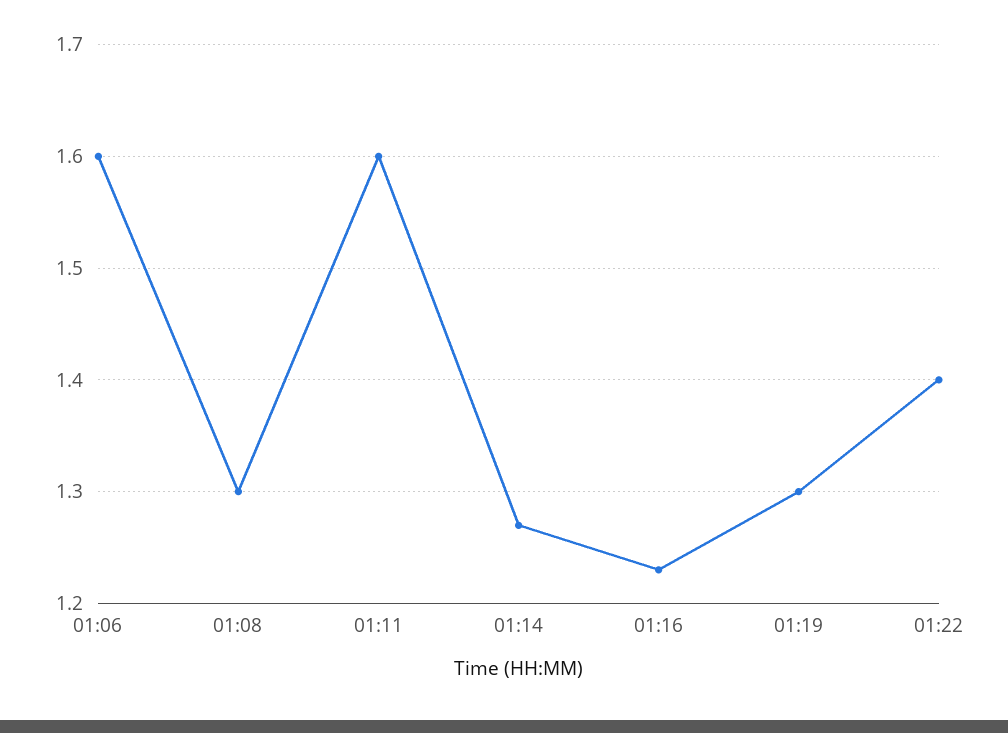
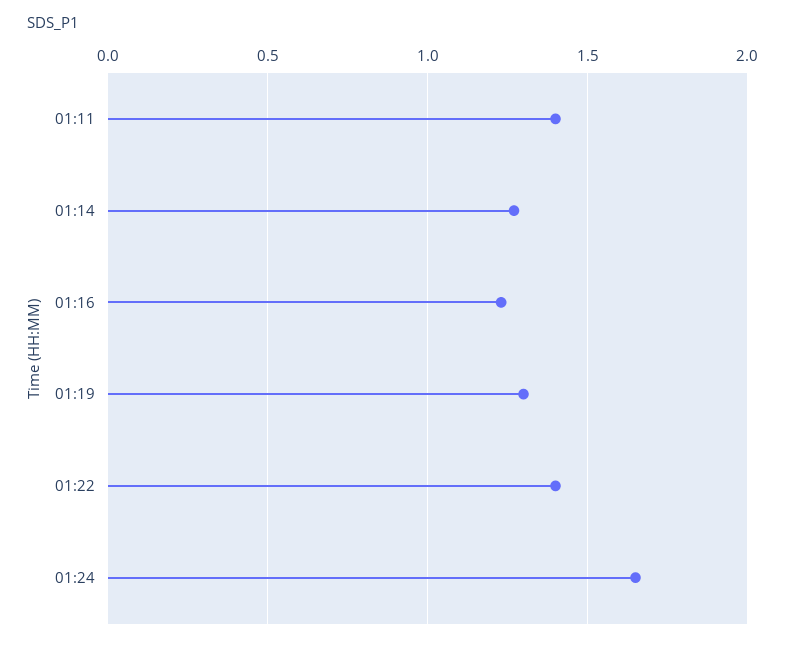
01:06: 1.6 -> none
01:08: 1.3 -> none
01:11: 1.6 -> 1.4
01:24: none -> 1.65

